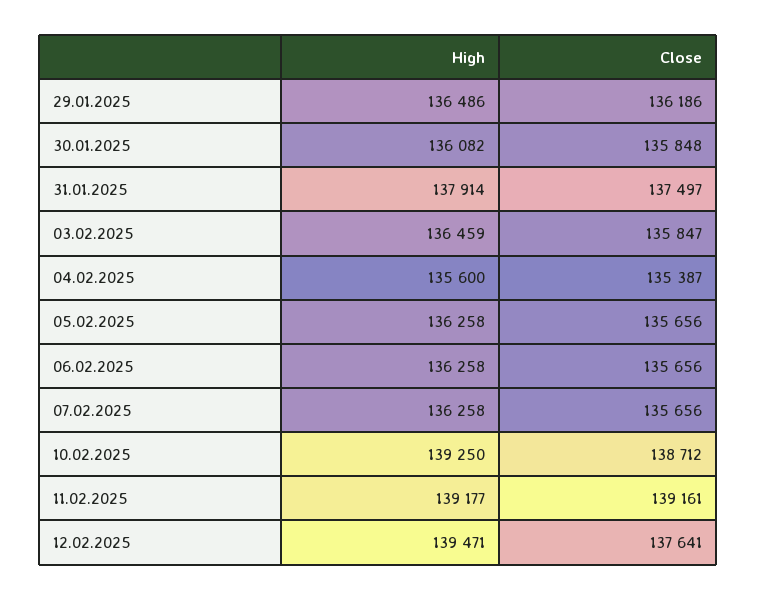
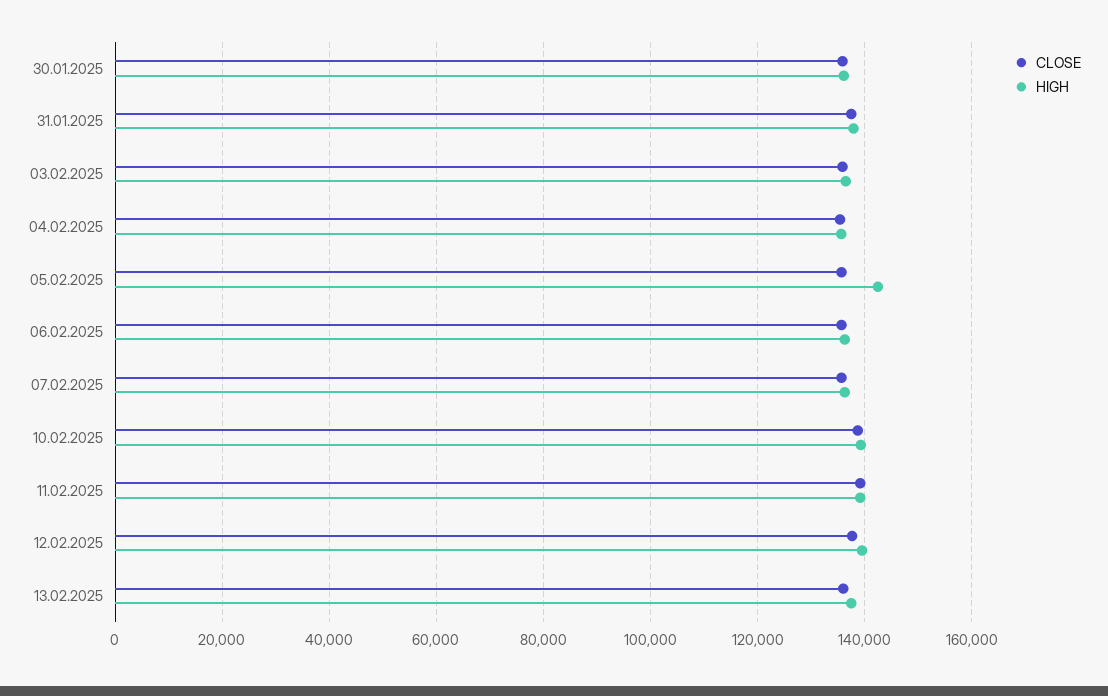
High, 29.01.2025: 136486 -> none
Close, 29.01.2025: 136186 -> none
High, 05.02.2025: 136258 -> 142000
Close, 13.02.2025: none -> 136000
High, 13.02.2025: none -> 138000

